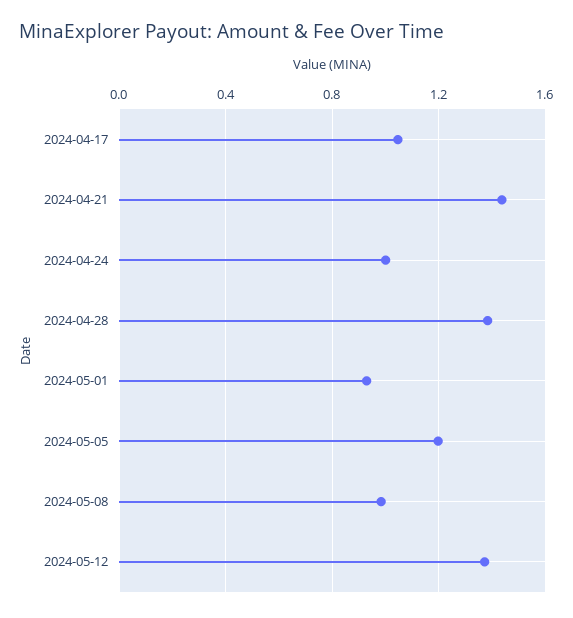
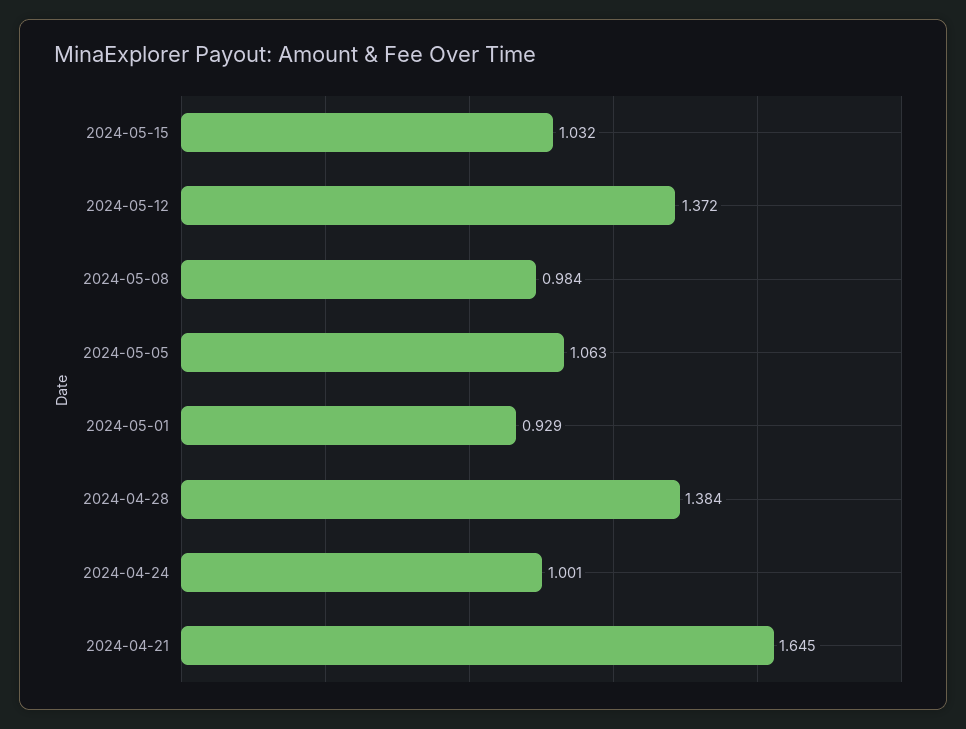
2024-04-17: 1.05 -> none
2024-04-21: 1.45 -> 1.645
2024-05-05: 1.2 -> 1.063
2024-05-15: none -> 1.032

